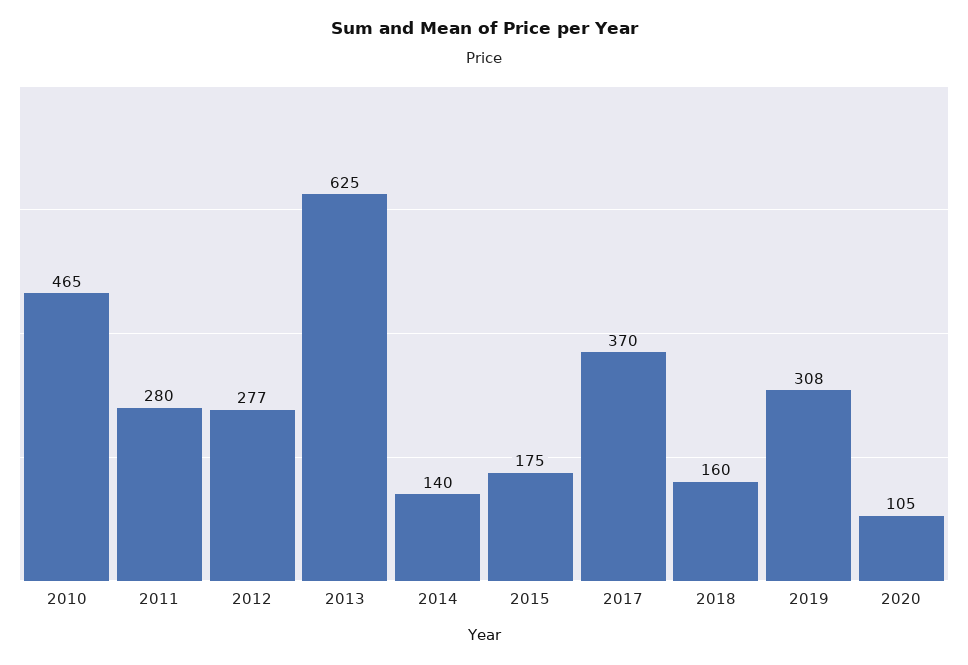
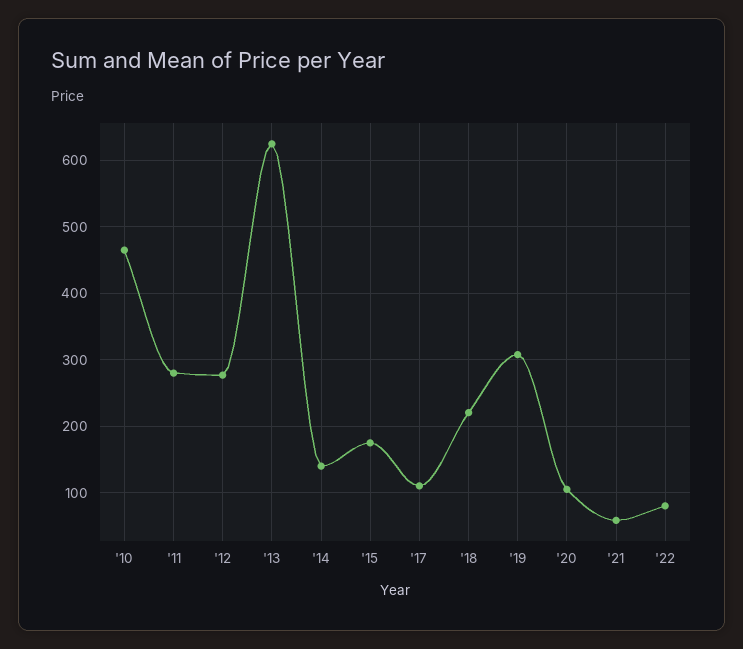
2017: 370 -> 110
2018: 160 -> 220
'21: none -> 60
'22: none -> 80

